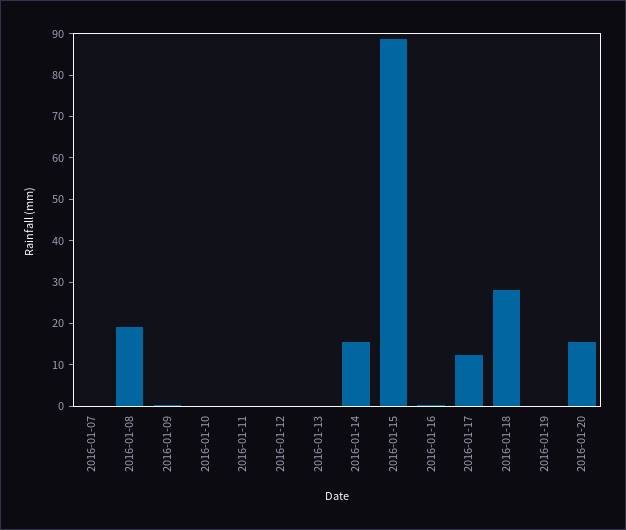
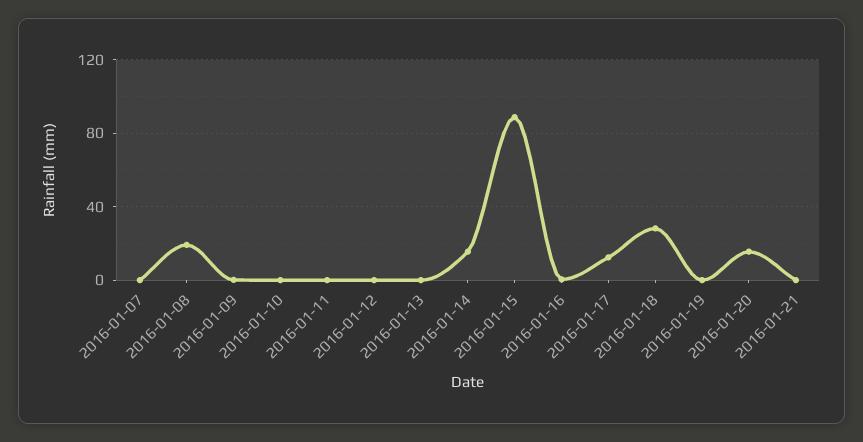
2016-01-21: none -> 0

